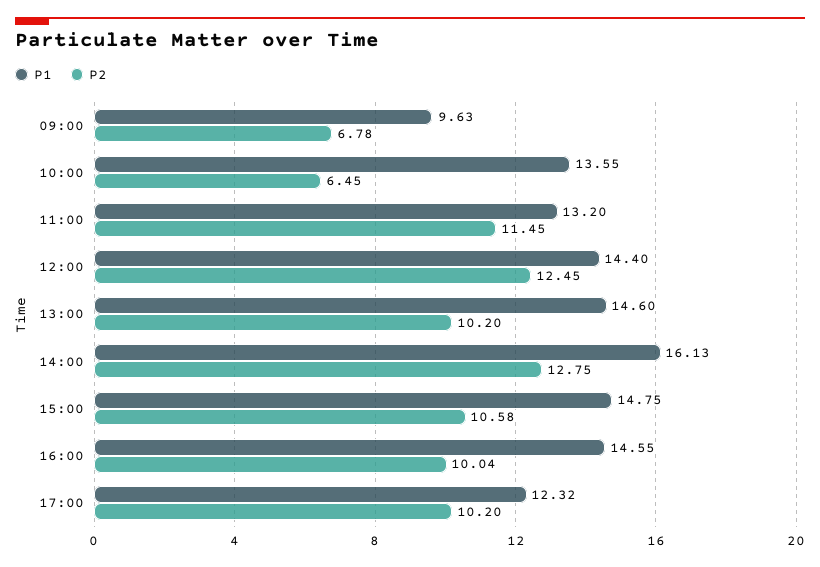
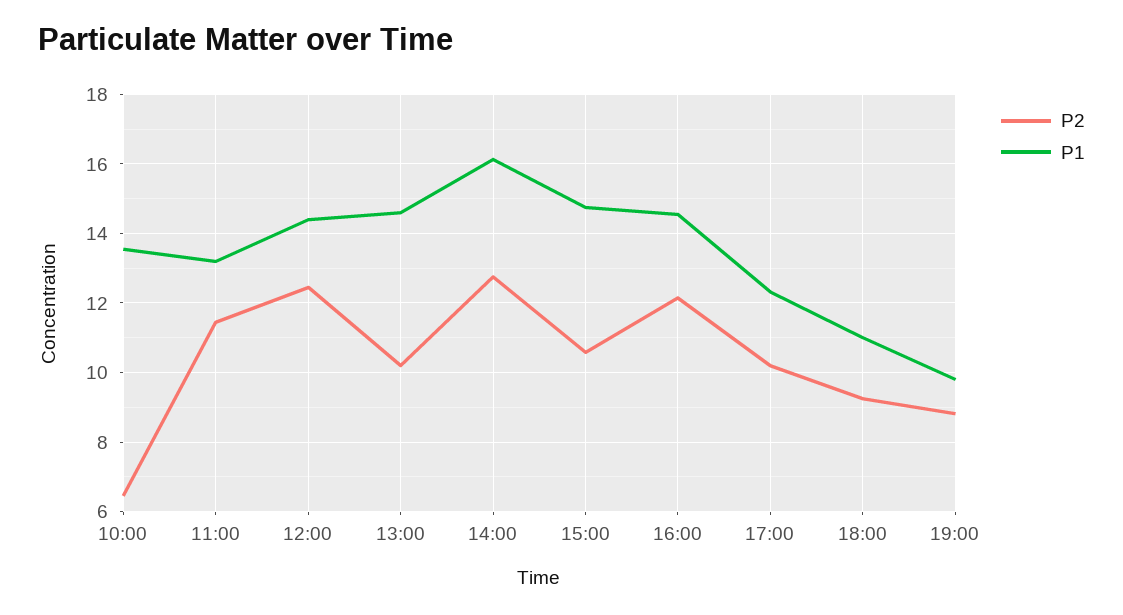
P1, 09:00: 9.63 -> none
P2, 09:00: 6.78 -> none
P2, 16:00: 10.04 -> 12.2
P2, 18:00: none -> 9.2
P1, 18:00: none -> 11
P2, 19:00: none -> 8.8
P1, 19:00: none -> 9.8

